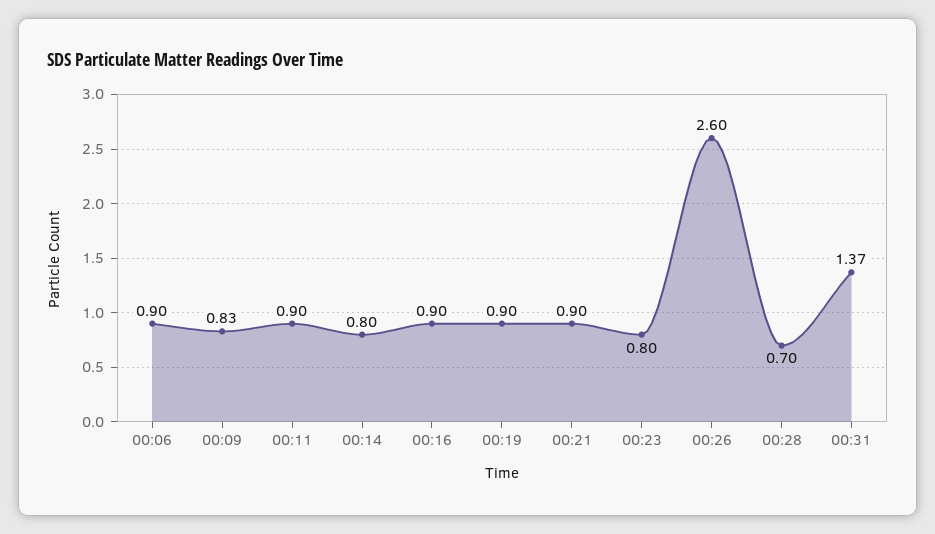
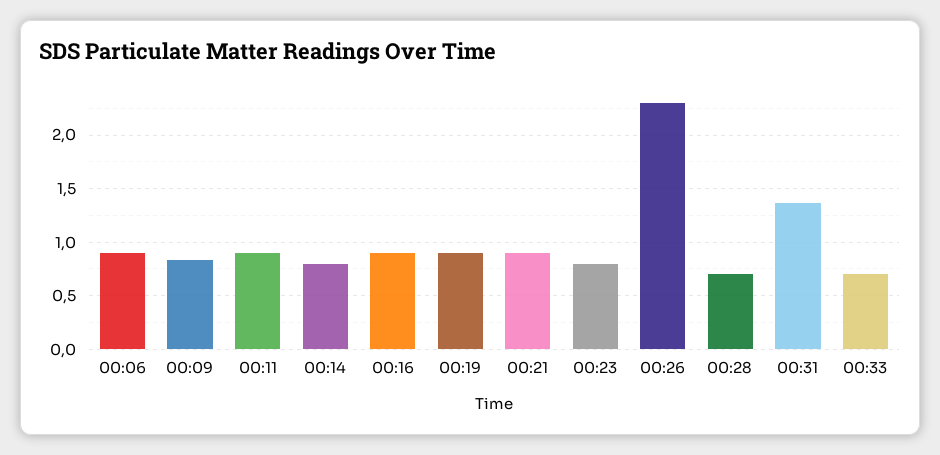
00:26: 2.6 -> 2.3
00:33: none -> 0.7

